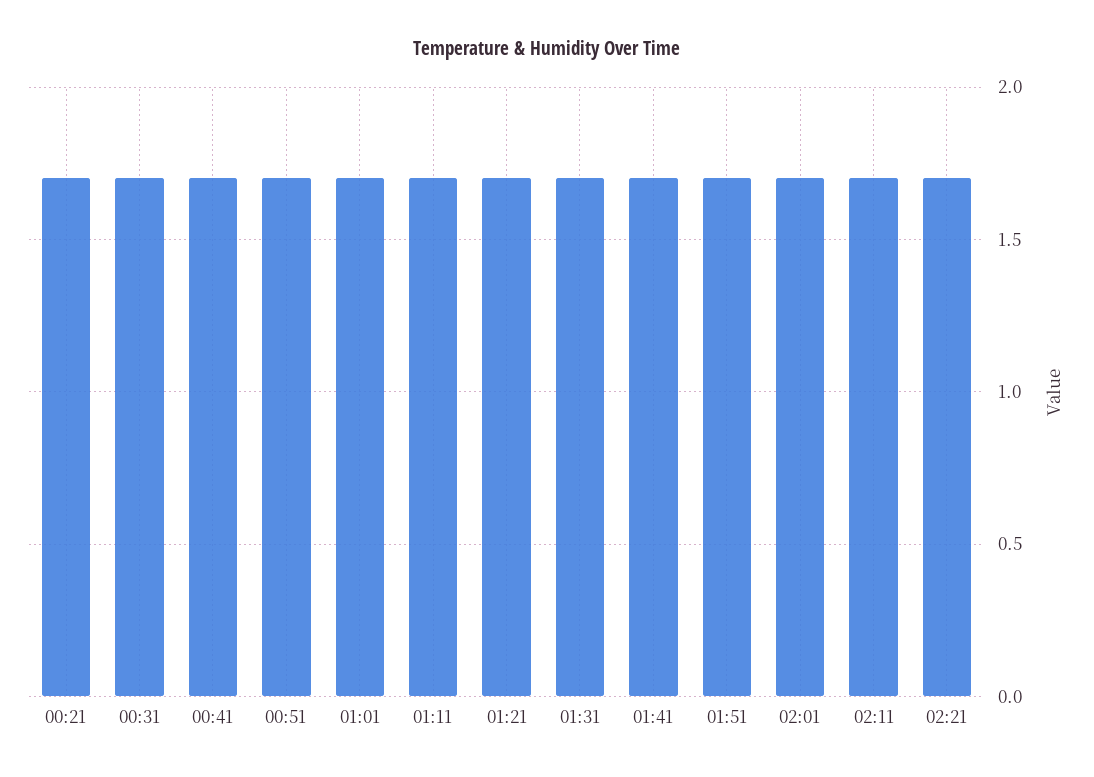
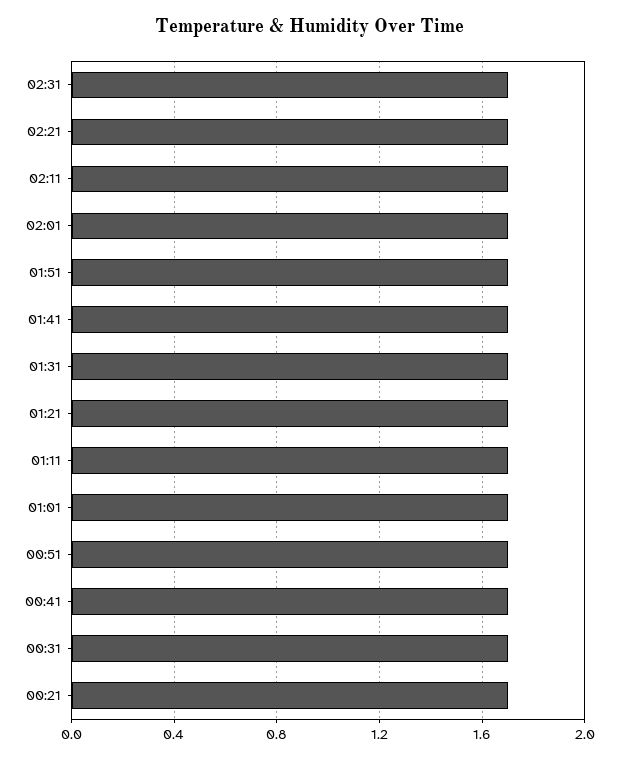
02:31: none -> 1.7

